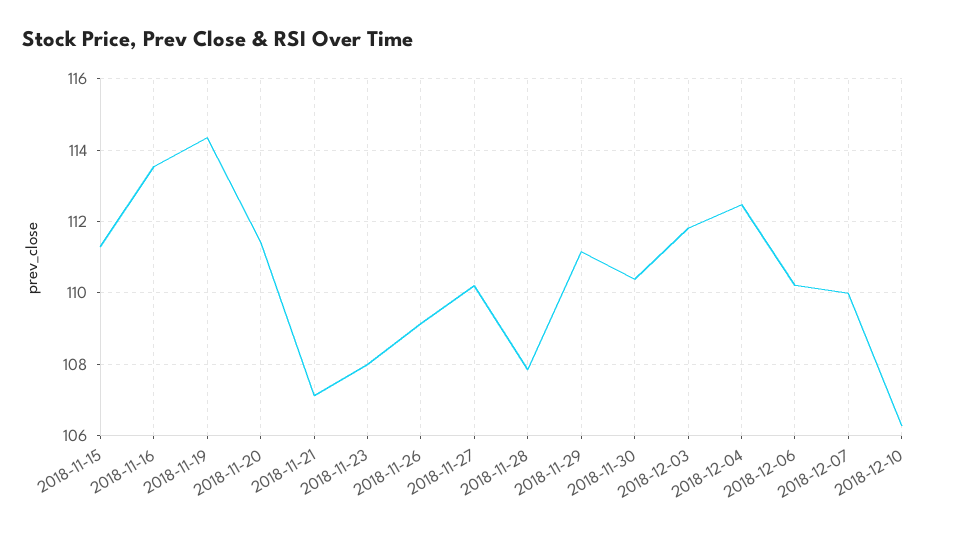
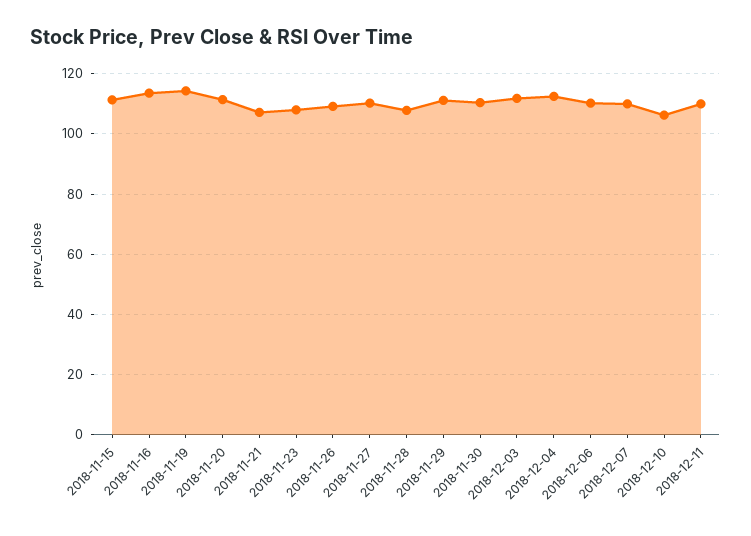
2018-12-11: none -> 110

